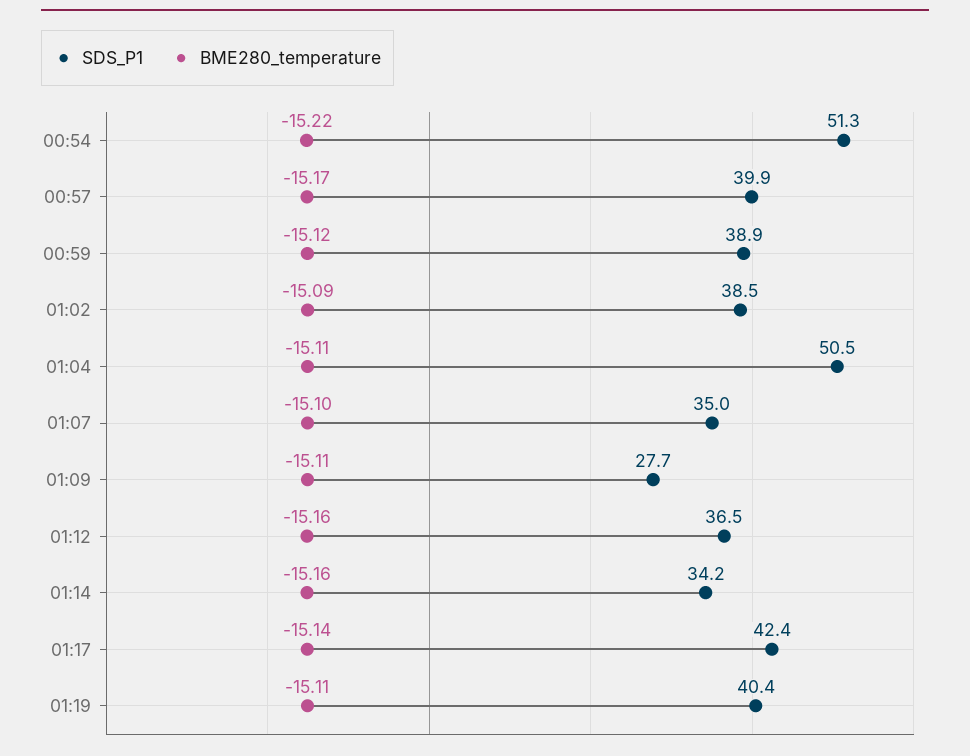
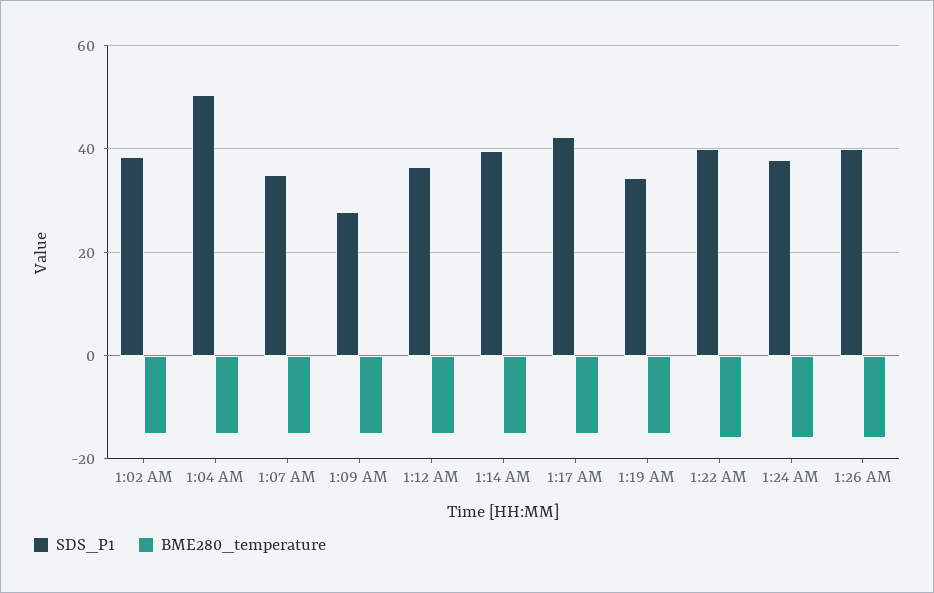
SDS_P1, 00:54: 51.3 -> none
BME280_temperature, 00:54: -15.22 -> none
SDS_P1, 00:57: 39.9 -> none
BME280_temperature, 00:57: -15.17 -> none
SDS_P1, 00:59: 38.9 -> none
BME280_temperature, 00:59: -15.12 -> none
SDS_P1, 01:14: 34.2 -> 40
SDS_P1, 01:19: 40.4 -> 34
SDS_P1, 1:22 AM: none -> 40
BME280_temperature, 1:22 AM: none -> -16
SDS_P1, 1:24 AM: none -> 38
BME280_temperature, 1:24 AM: none -> -16
SDS_P1, 1:26 AM: none -> 40
BME280_temperature, 1:26 AM: none -> -16

